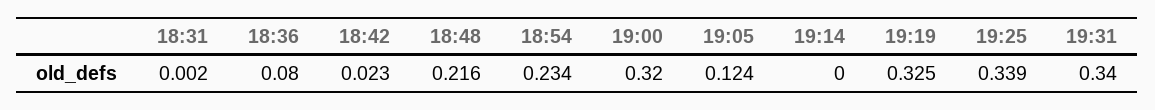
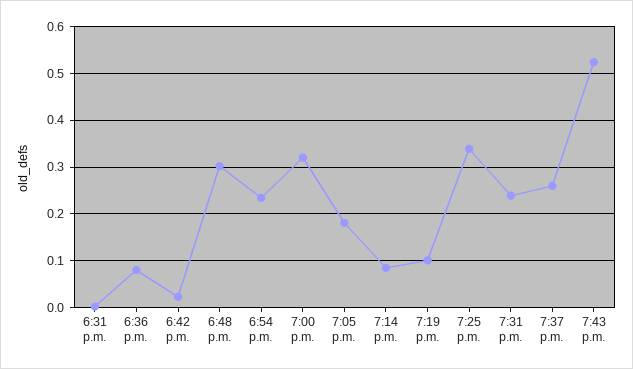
18:48: 0.216 -> 0.3
19:05: 0.124 -> 0.18
19:14: 0 -> 0.08
19:19: 0.325 -> 0.1
19:31: 0.34 -> 0.24
7:37 p.m.: none -> 0.26
7:43 p.m.: none -> 0.52

